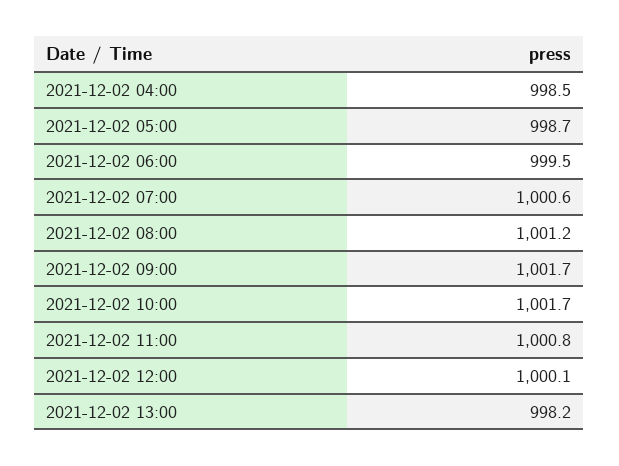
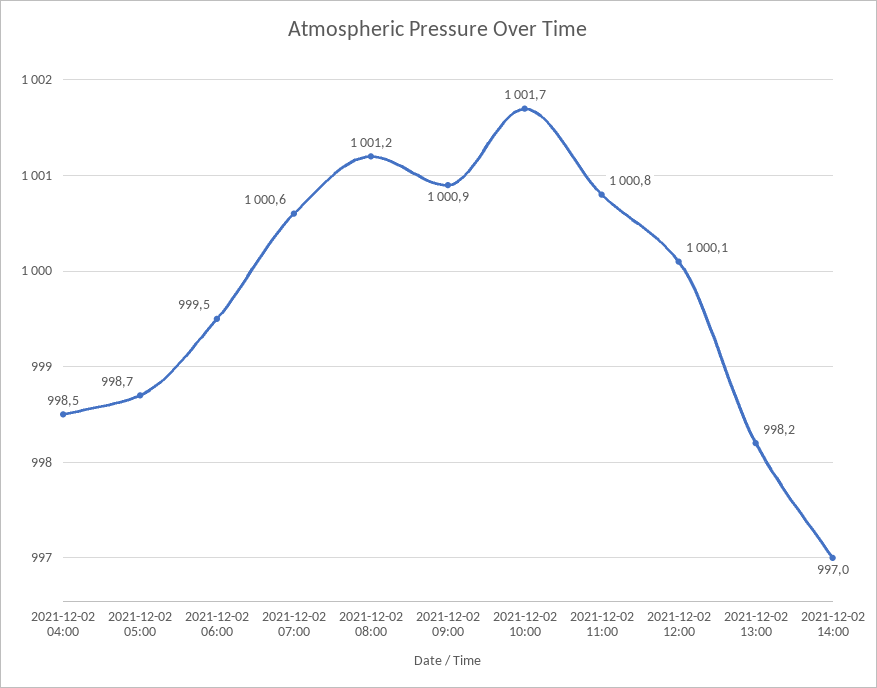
2021-12-02 09:00: 1001.7 -> 1000.9
2021-12-02 14:00: none -> 997

